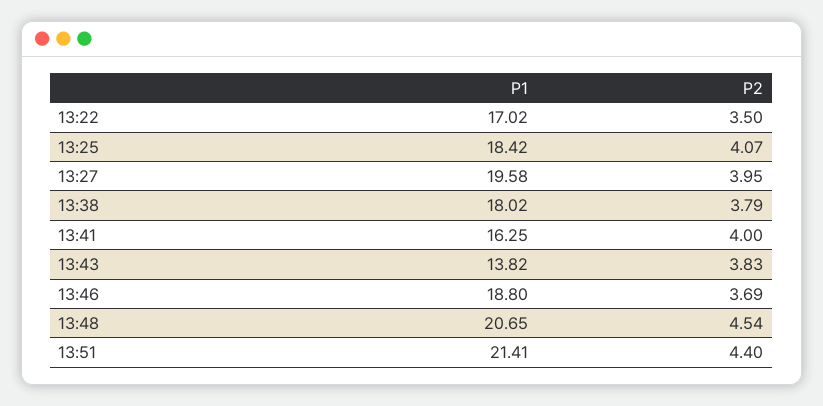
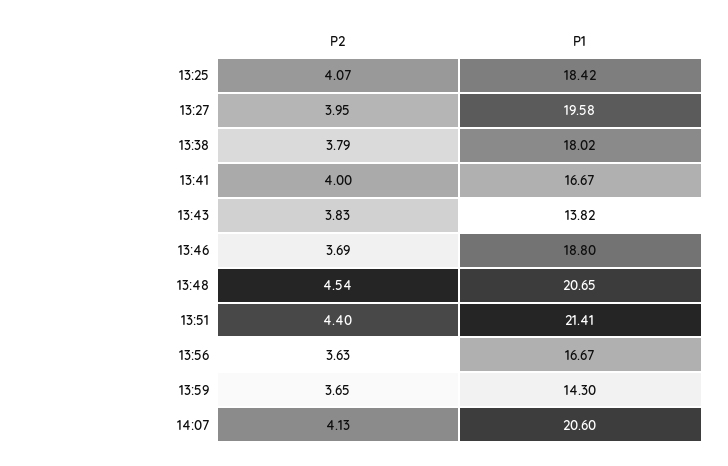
P1, 13:22: 17.02 -> none
P2, 13:22: 3.5 -> none
P1, 13:41: 16.25 -> 16.67
P2, 13:56: none -> 3.63
P1, 13:56: none -> 16.67
P2, 13:59: none -> 3.65
P1, 13:59: none -> 14.3
P2, 14:07: none -> 4.13
P1, 14:07: none -> 20.6

